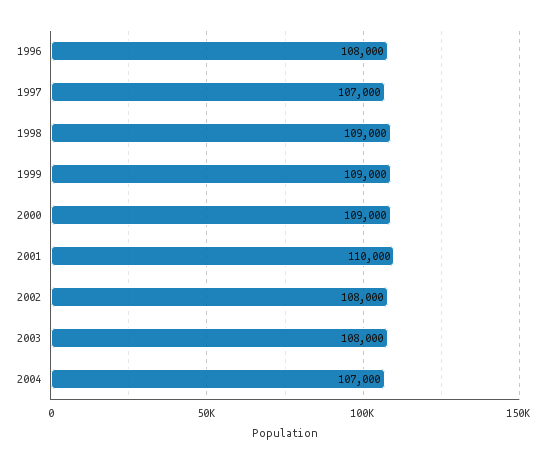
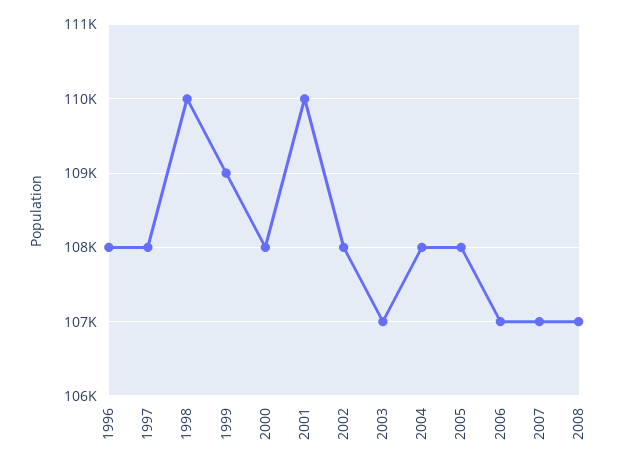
1997: 107000 -> 108000
1998: 109000 -> 110000
2000: 109000 -> 108000
2003: 108000 -> 107000
2004: 107000 -> 108000
2005: none -> 108000
2006: none -> 107000
2007: none -> 107000
2008: none -> 107000

